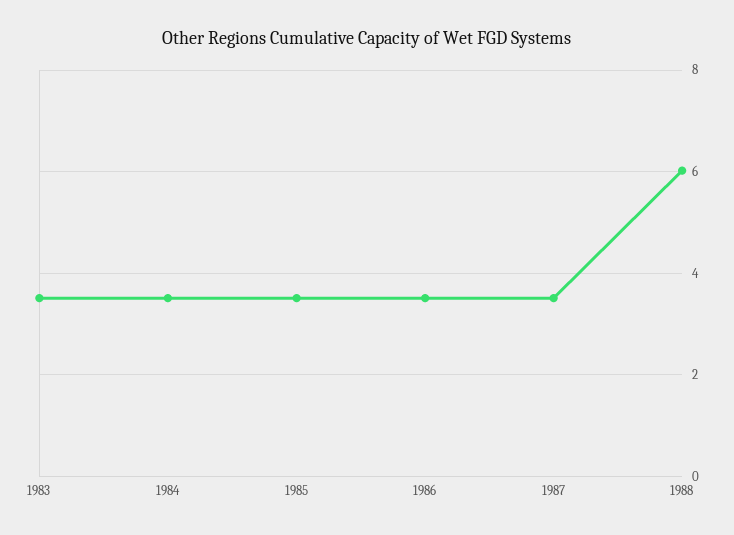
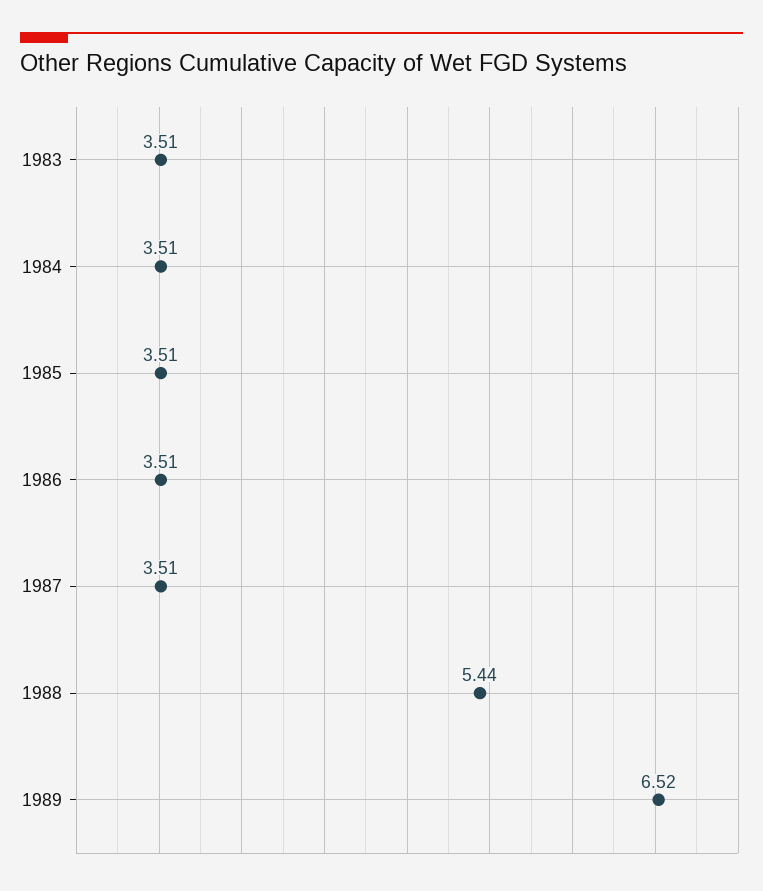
1988: 6 -> 5.44
1989: none -> 6.52

